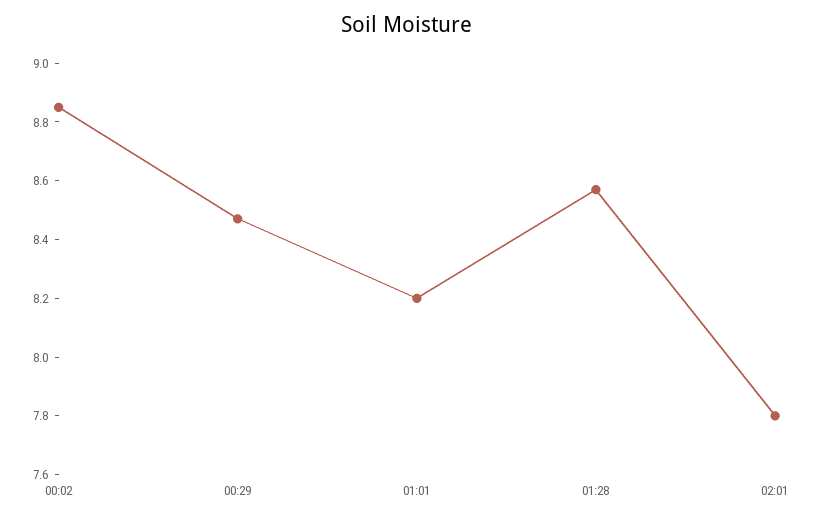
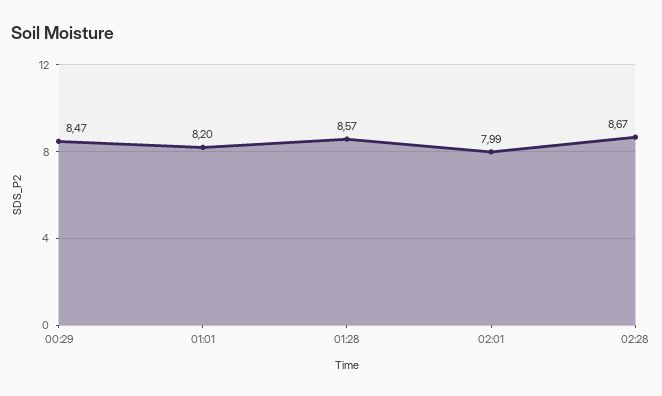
00:02: 8.85 -> none
02:01: 7.8 -> 7.99
02:28: none -> 8.67

